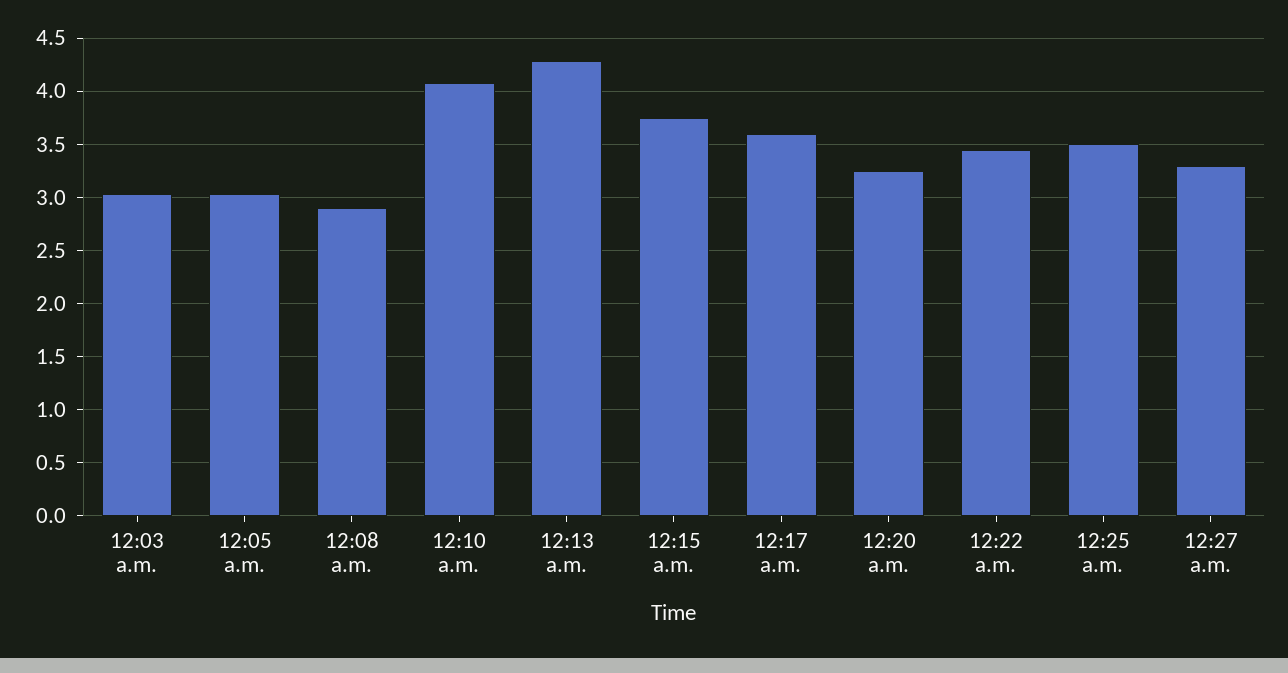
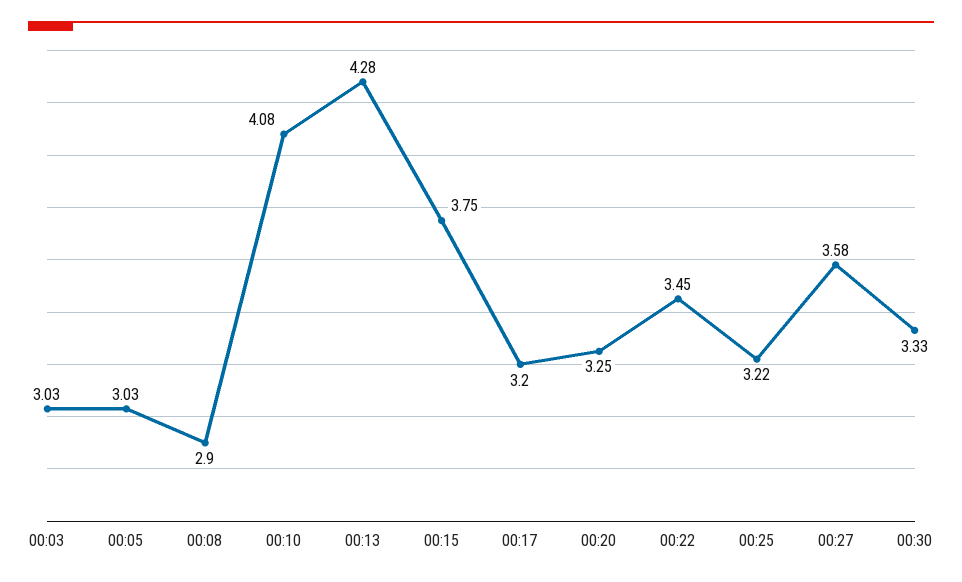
12:17 a.m.: 3.6 -> 3.2
12:25 a.m.: 3.5 -> 3.22
12:27 a.m.: 3.3 -> 3.58
00:30: none -> 3.33

